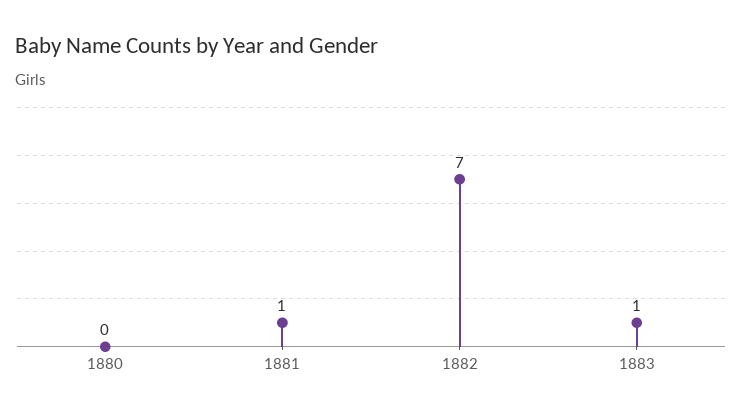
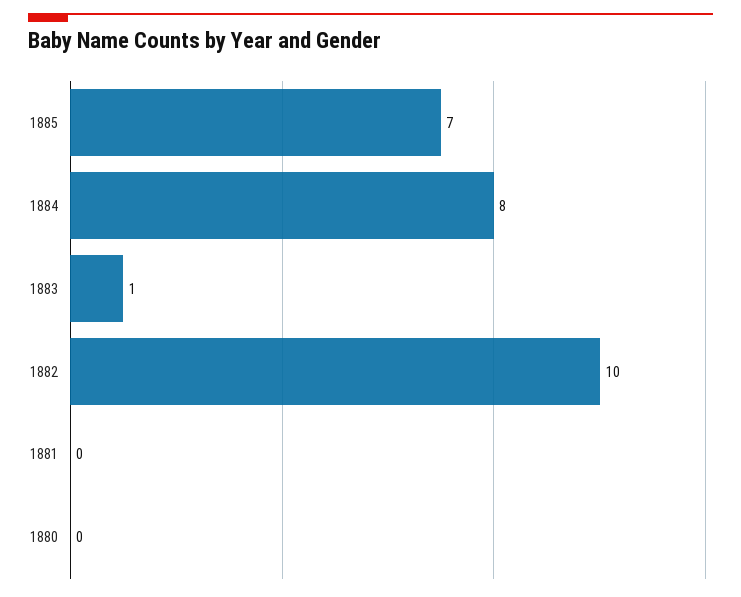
1881: 1 -> 0
1882: 7 -> 10
1885: none -> 7
1884: none -> 8

